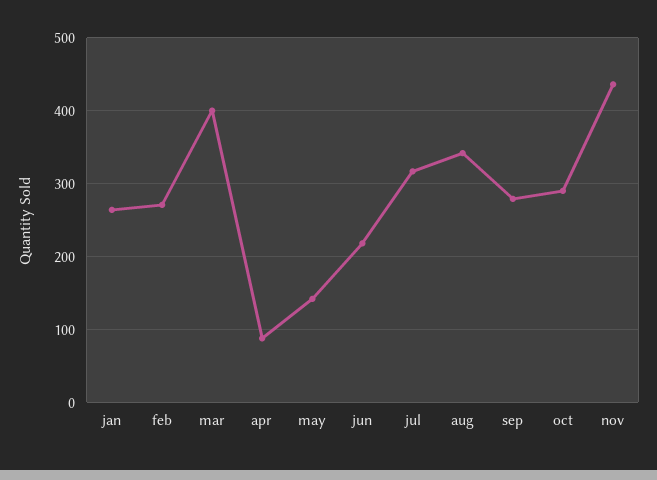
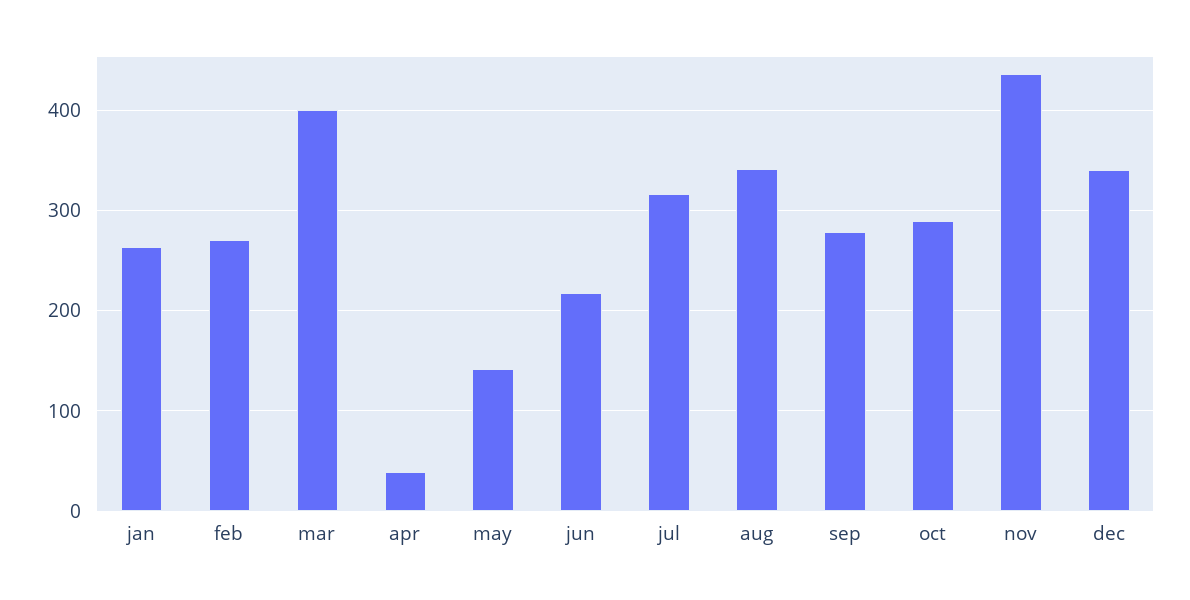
apr: 90 -> 40
dec: none -> 340

